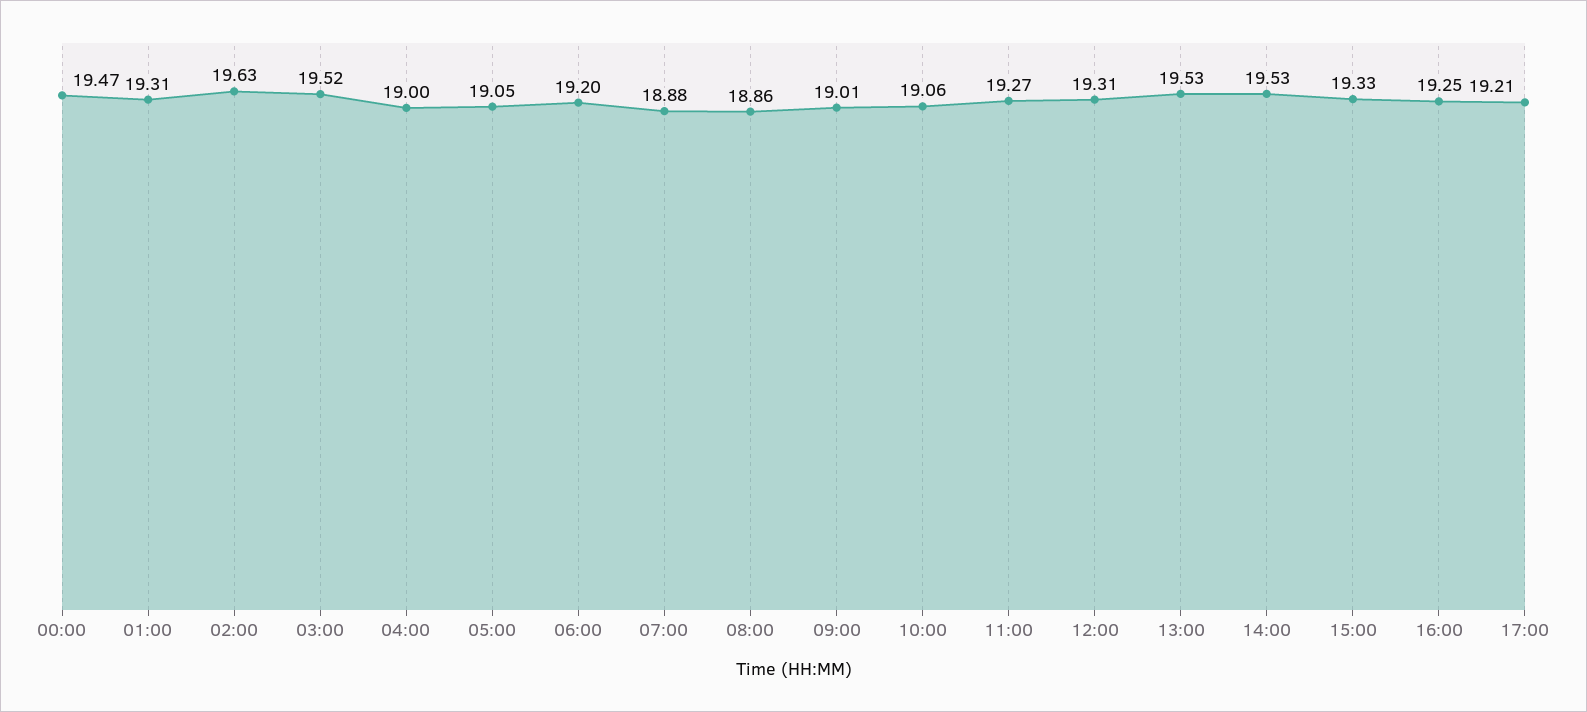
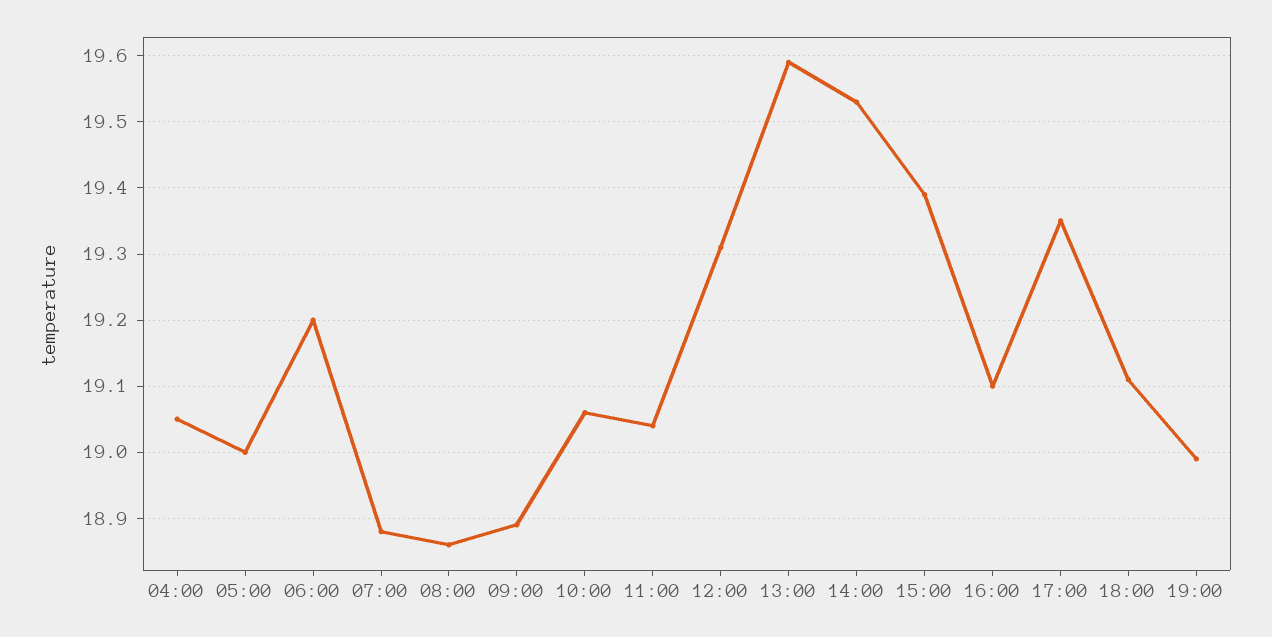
00:00: 19.47 -> none
01:00: 19.31 -> none
02:00: 19.63 -> none
03:00: 19.52 -> none
04:00: 19 -> 19.05
05:00: 19.05 -> 19
09:00: 19.01 -> 18.89
11:00: 19.27 -> 19.04
13:00: 19.53 -> 19.59
15:00: 19.33 -> 19.39
16:00: 19.25 -> 19.1
17:00: 19.21 -> 19.35
18:00: none -> 19.11
19:00: none -> 18.99

